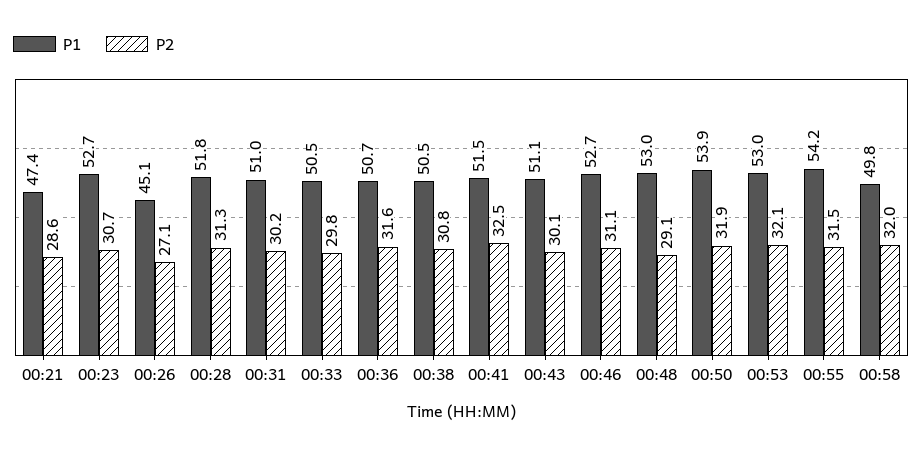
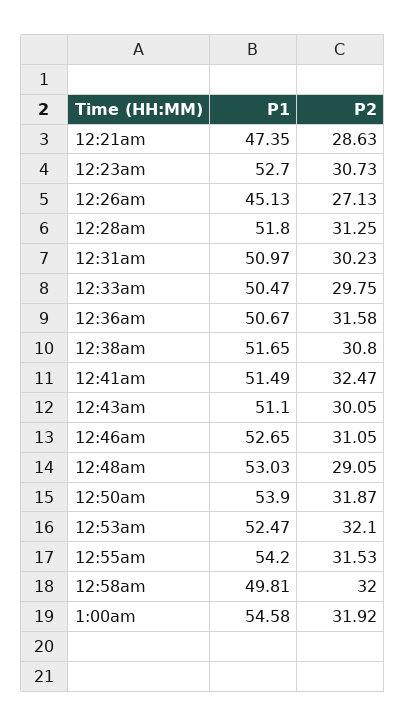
P1, 00:38: 50.5 -> 51.65
P1, 00:53: 53 -> 52.47
P1, 1:00am: none -> 54.58
P2, 1:00am: none -> 31.92

